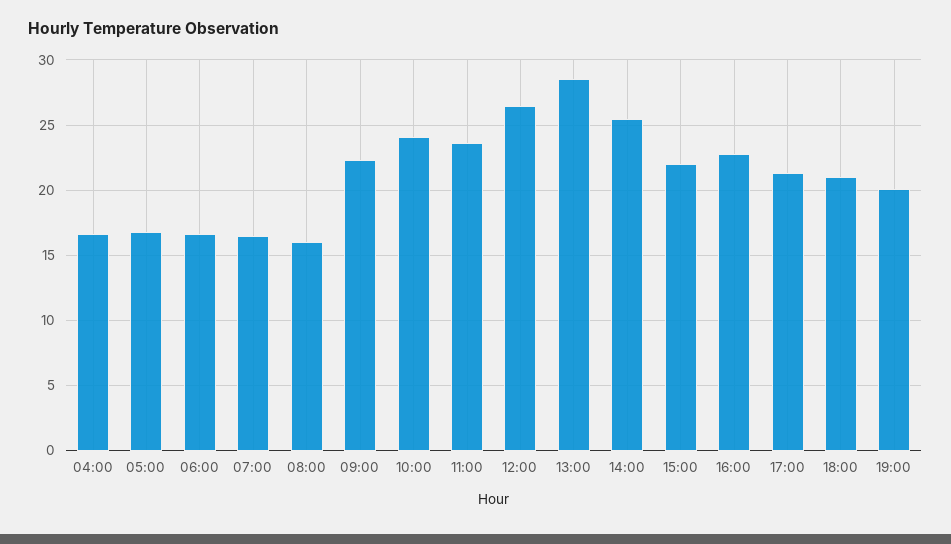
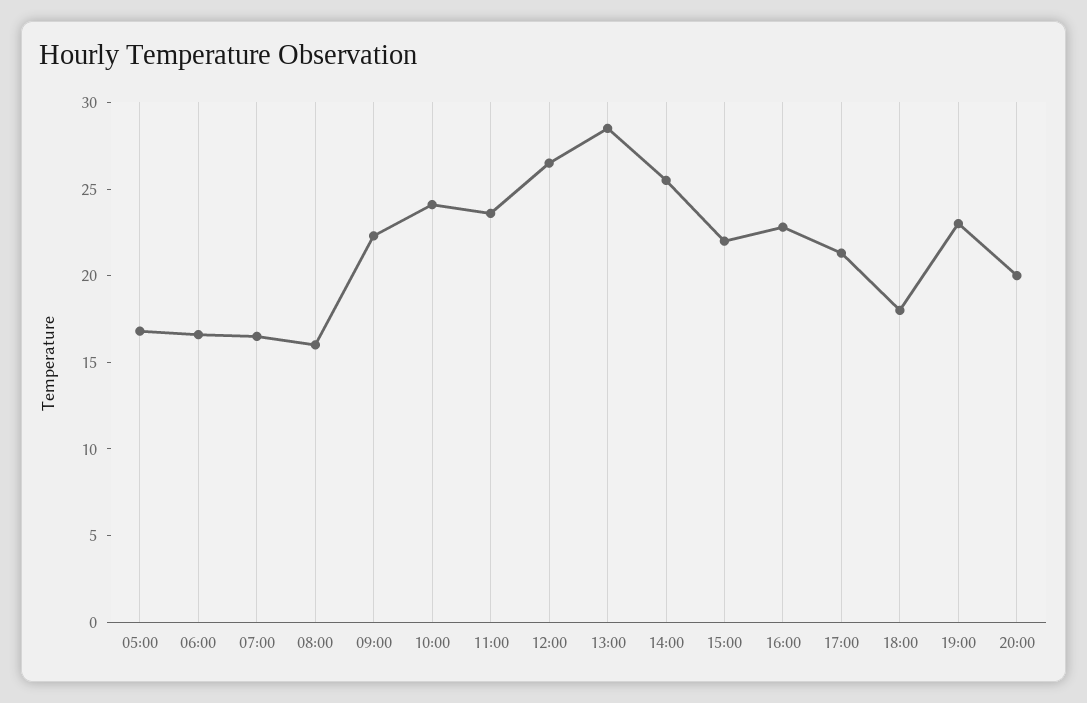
04:00: 16.5 -> none
18:00: 21 -> 18
19:00: 20 -> 23
20:00: none -> 20

